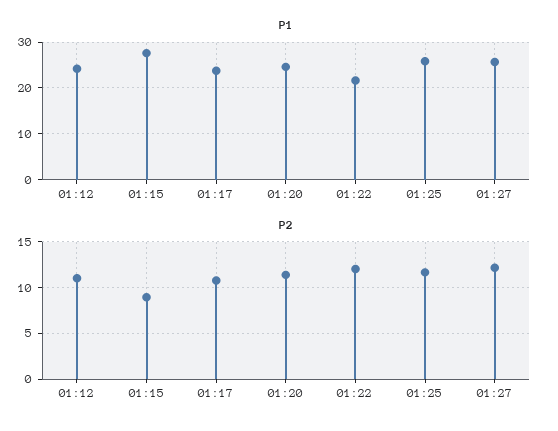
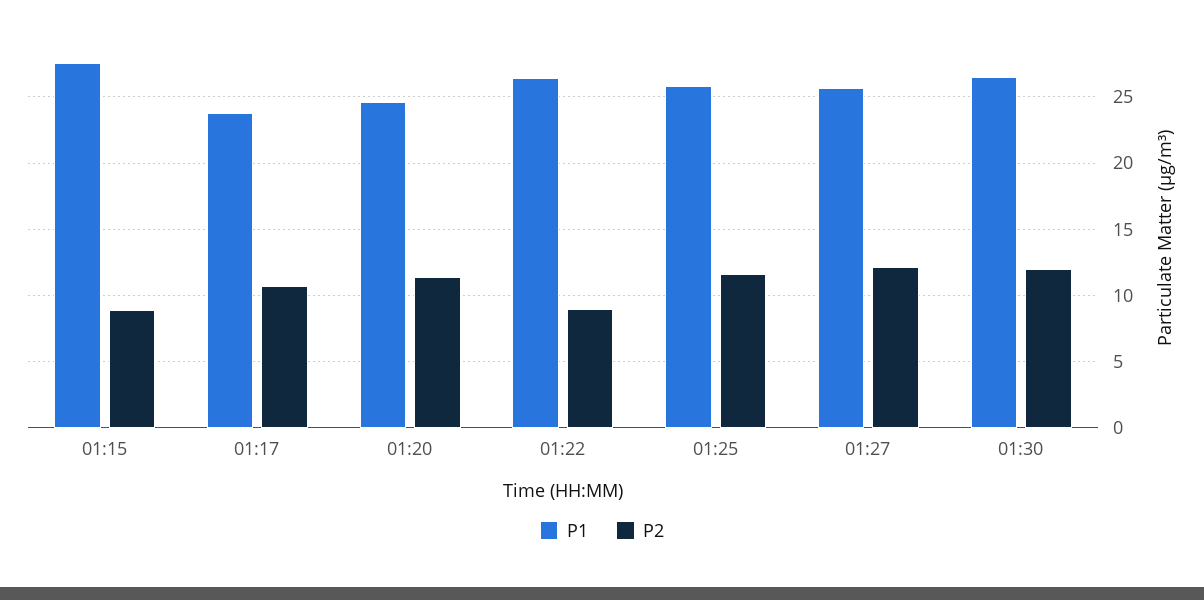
P1, 01:12: 24 -> none
P1, 01:22: 22 -> 26.5
P2, 01:12: 11 -> none
P2, 01:22: 12 -> 9
P1, 01:30: none -> 26.5
P2, 01:30: none -> 12

